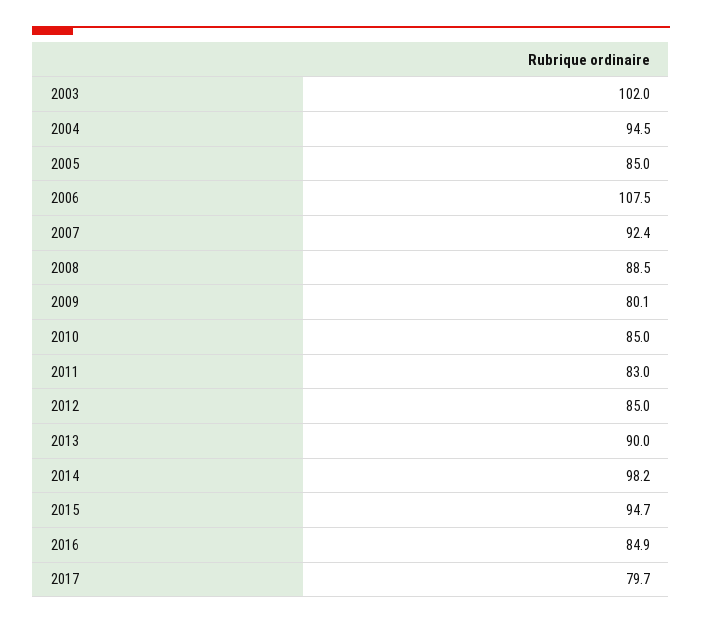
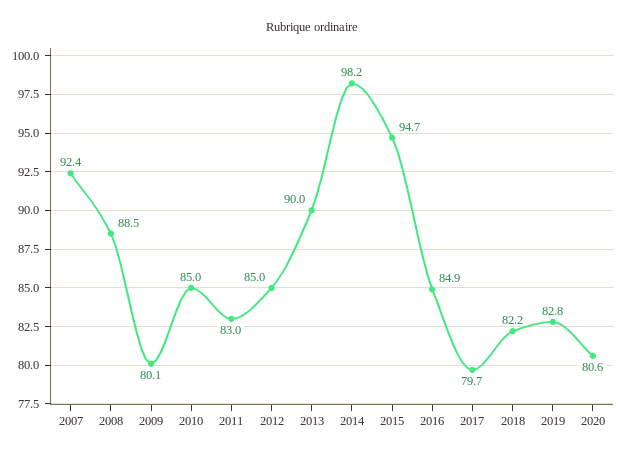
2003: 102 -> none
2004: 94.5 -> none
2005: 85 -> none
2006: 107.5 -> none
2018: none -> 82.2
2019: none -> 82.8
2020: none -> 80.6

